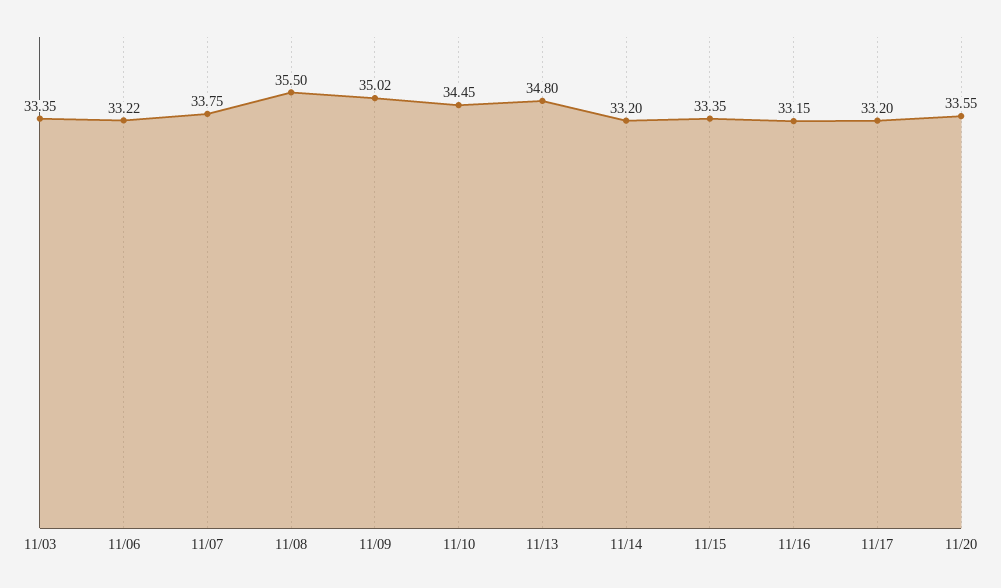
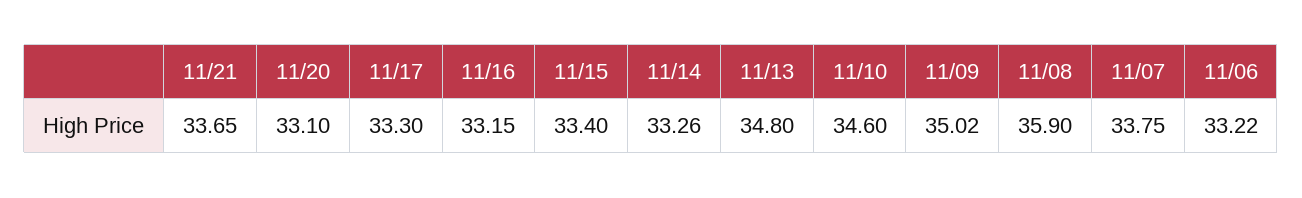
11/03: 33.35 -> none
11/08: 35.5 -> 35.9
11/10: 34.45 -> 34.6
11/14: 33.2 -> 33.26
11/15: 33.35 -> 33.4
11/17: 33.2 -> 33.3
11/20: 33.55 -> 33.1
11/21: none -> 33.65

